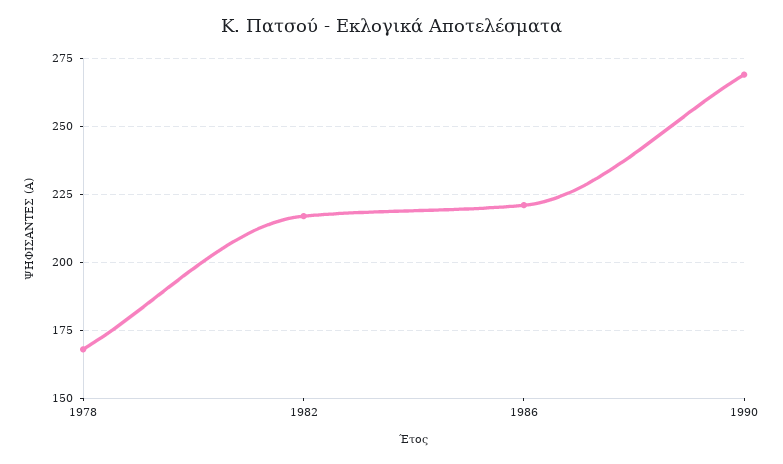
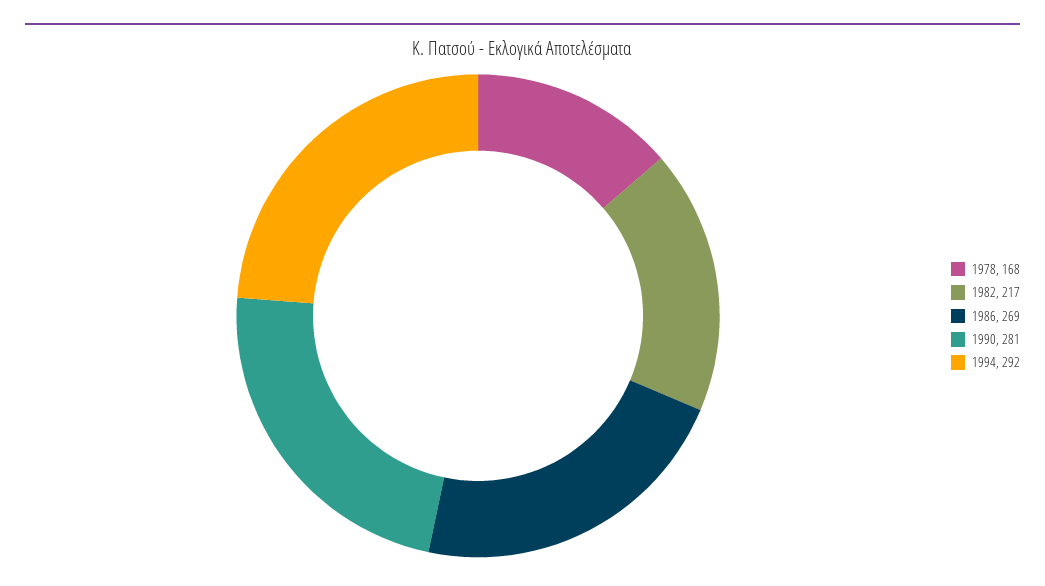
1986: 220 -> 269
1990: 270 -> 281
1994: none -> 292

